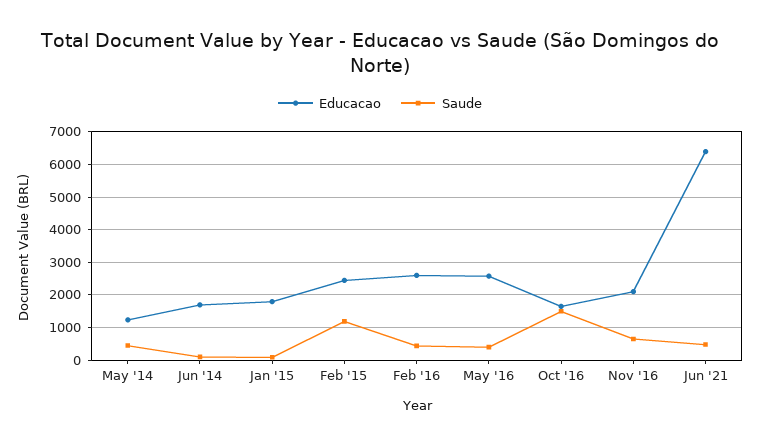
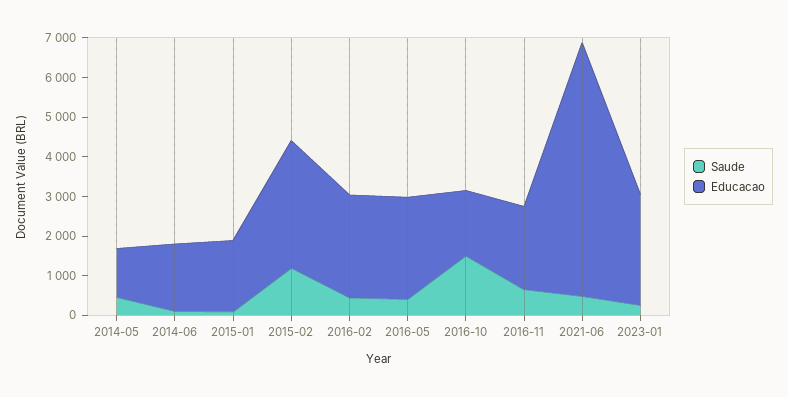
Educacao, Feb '15: 2400 -> 3250
Saude, 2023-01: none -> 250
Educacao, 2023-01: none -> 2750

